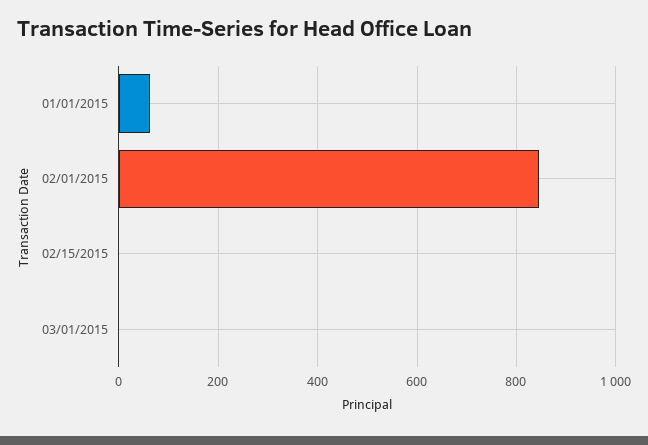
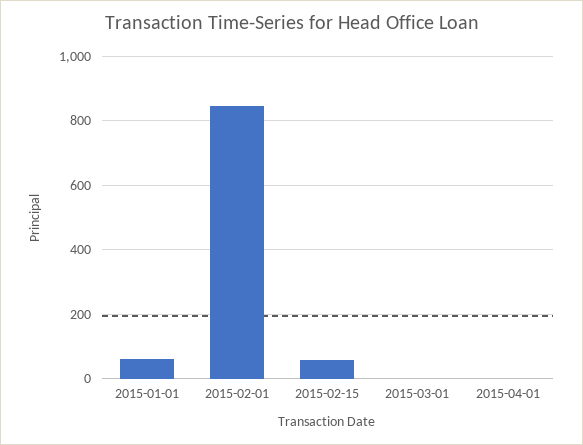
02/15/2015: 0 -> 60
2015-04-01: none -> 0

